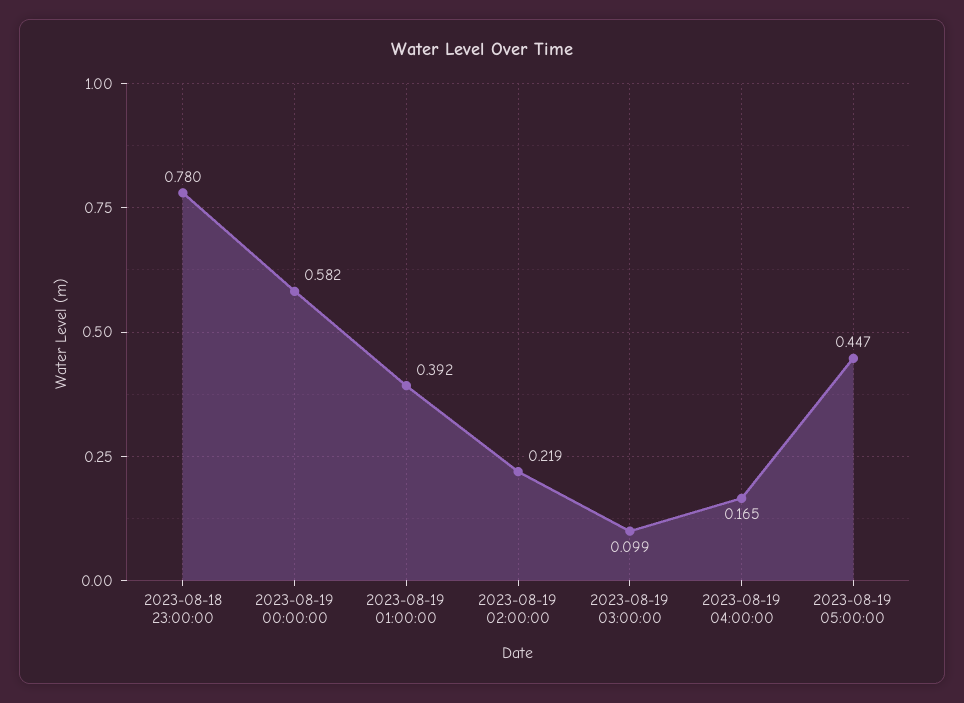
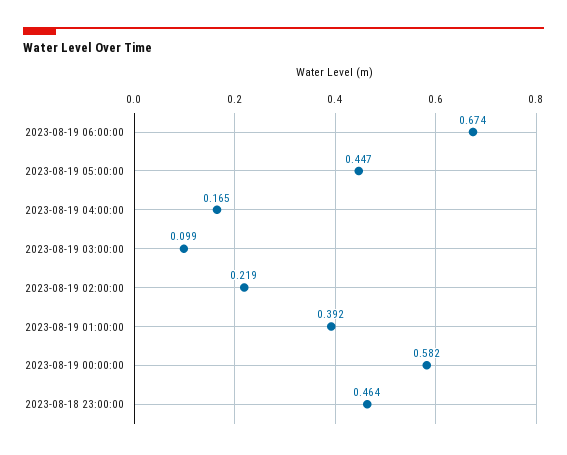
2023-08-18 23:00:00: 0.78 -> 0.464
2023-08-19 06:00:00: none -> 0.674

